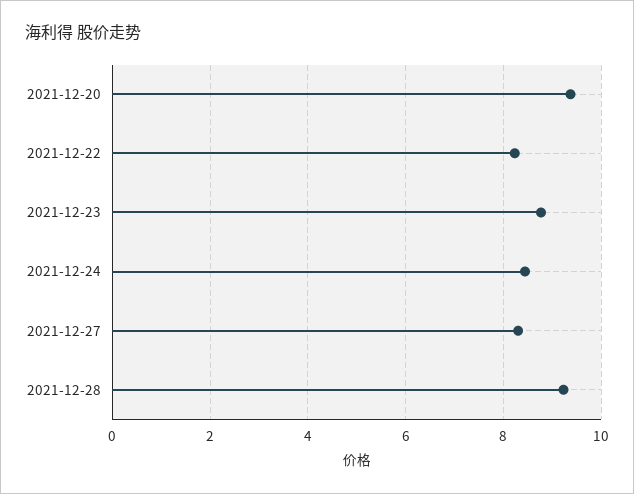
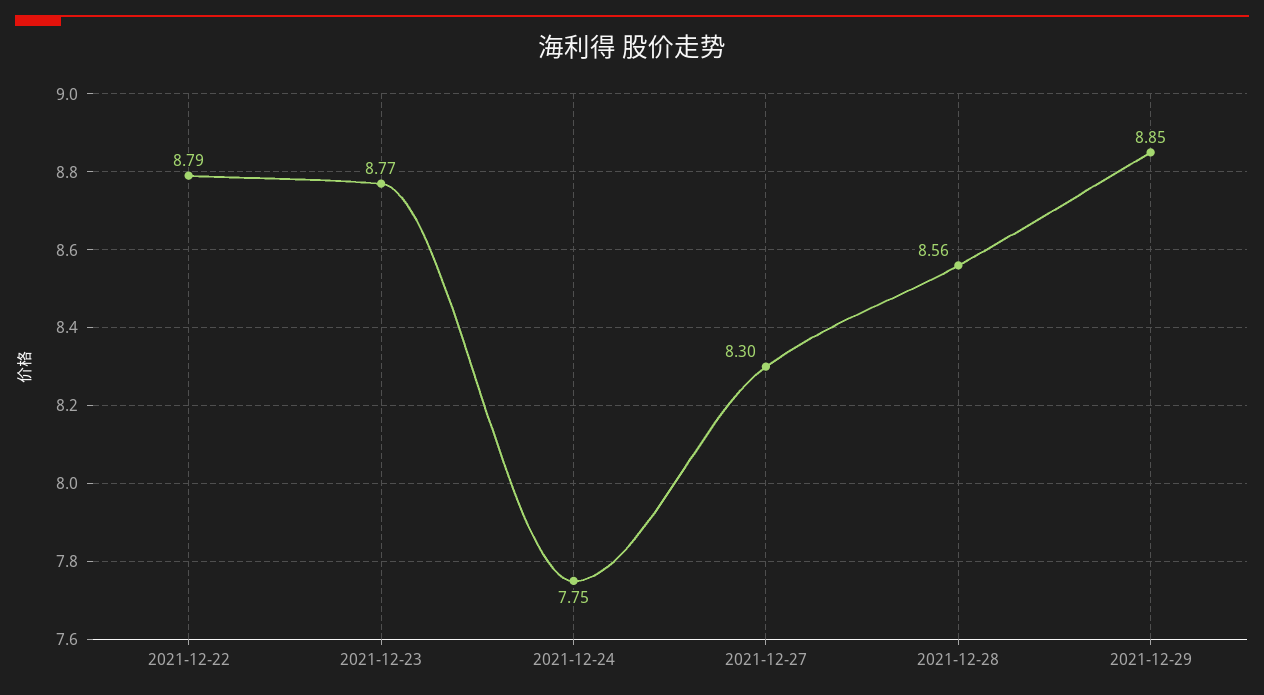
2021-12-20: 9.4 -> none
2021-12-22: 8.2 -> 8.79
2021-12-24: 8.4 -> 7.75
2021-12-28: 9.2 -> 8.56
2021-12-29: none -> 8.85

